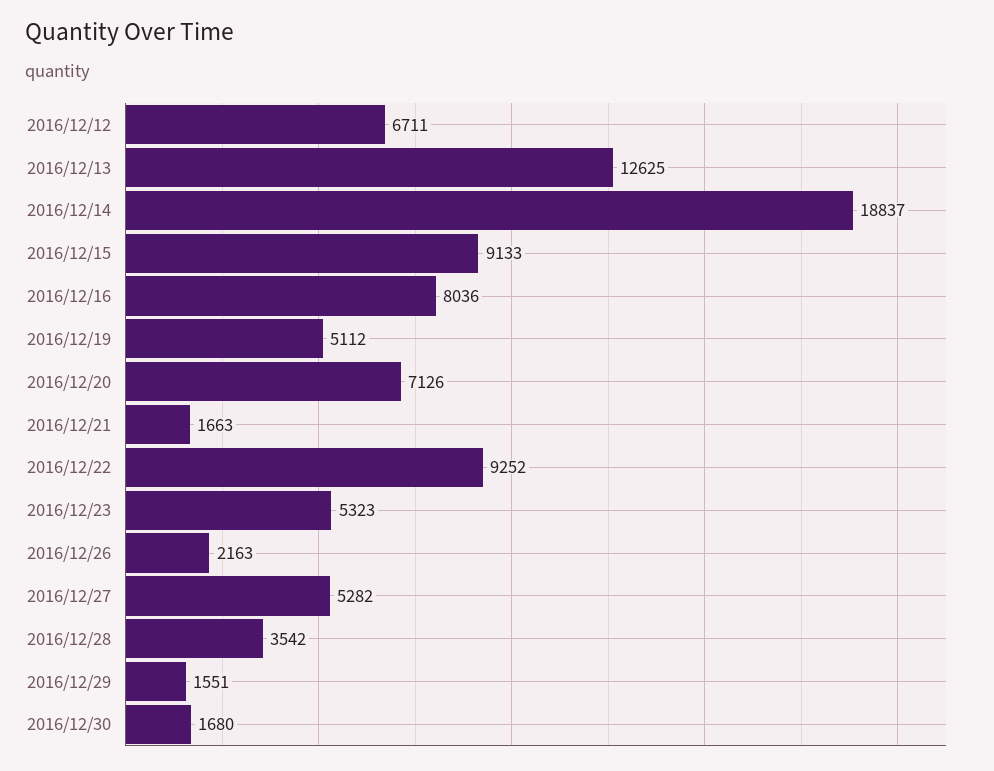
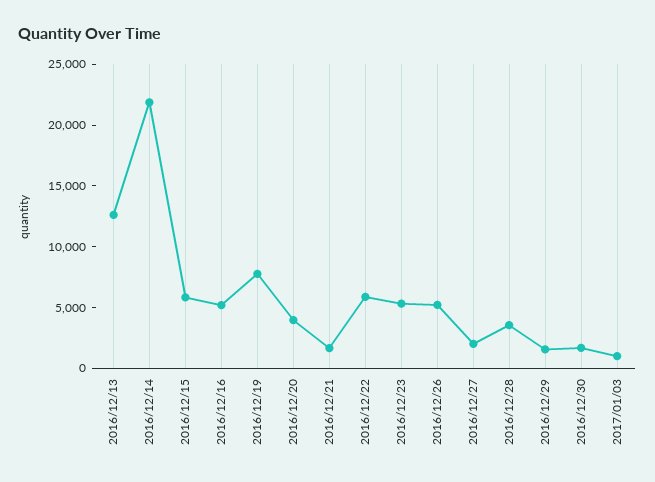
2016/12/12: 6711 -> none
2016/12/14: 18837 -> 22000
2016/12/15: 9133 -> 6000
2016/12/16: 8036 -> 5000
2016/12/19: 5112 -> 8000
2016/12/20: 7126 -> 4000
2016/12/22: 9252 -> 6000
2016/12/26: 2163 -> 5000
2016/12/27: 5282 -> 2000
2017/01/03: none -> 1000

